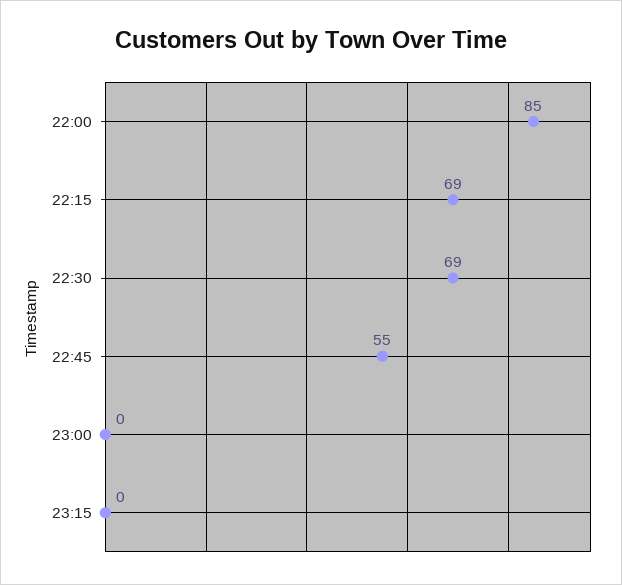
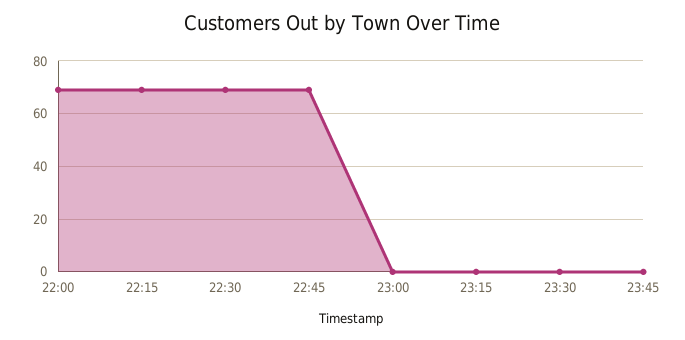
22:00: 85 -> 70
22:45: 55 -> 70
23:30: none -> 0
23:45: none -> 0

